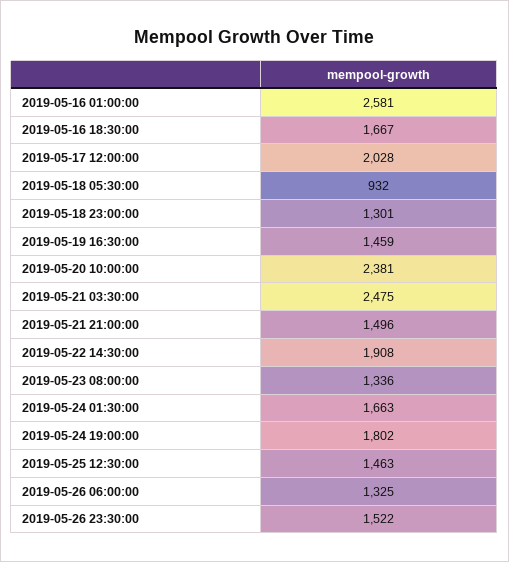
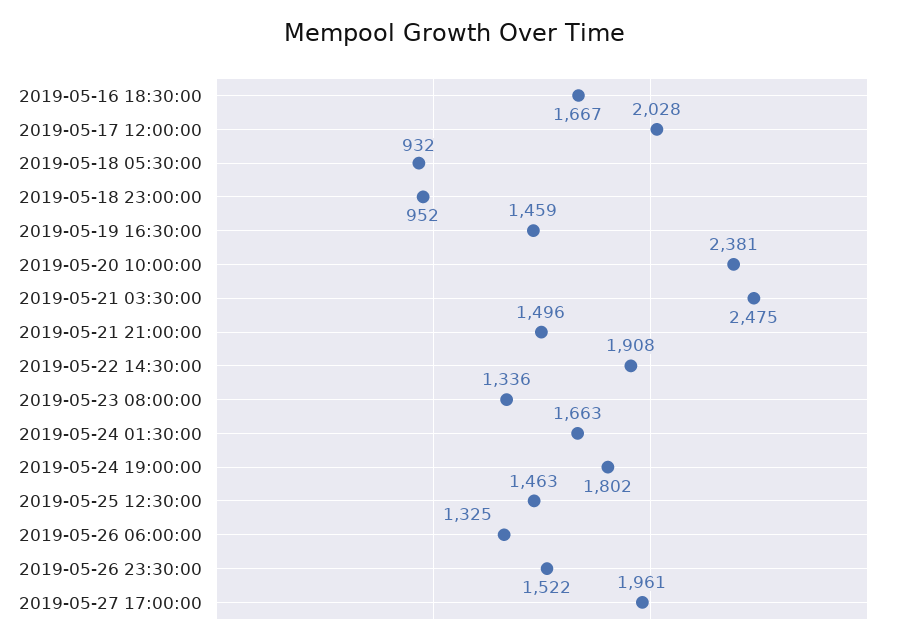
2019-05-16 01:00:00: 2581 -> none
2019-05-18 23:00:00: 1301 -> 952
2019-05-27 17:00:00: none -> 1961

